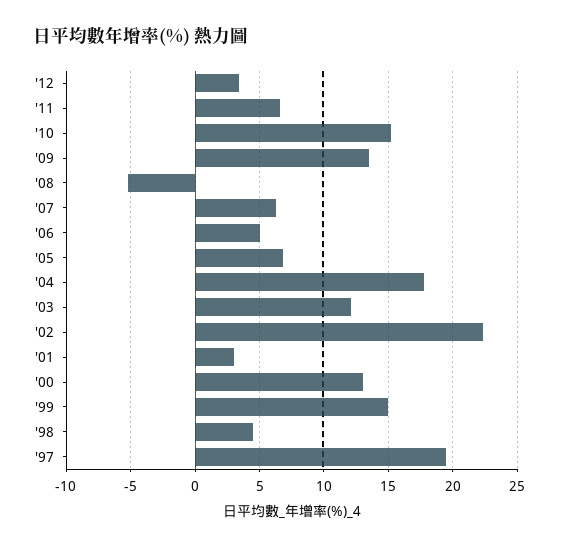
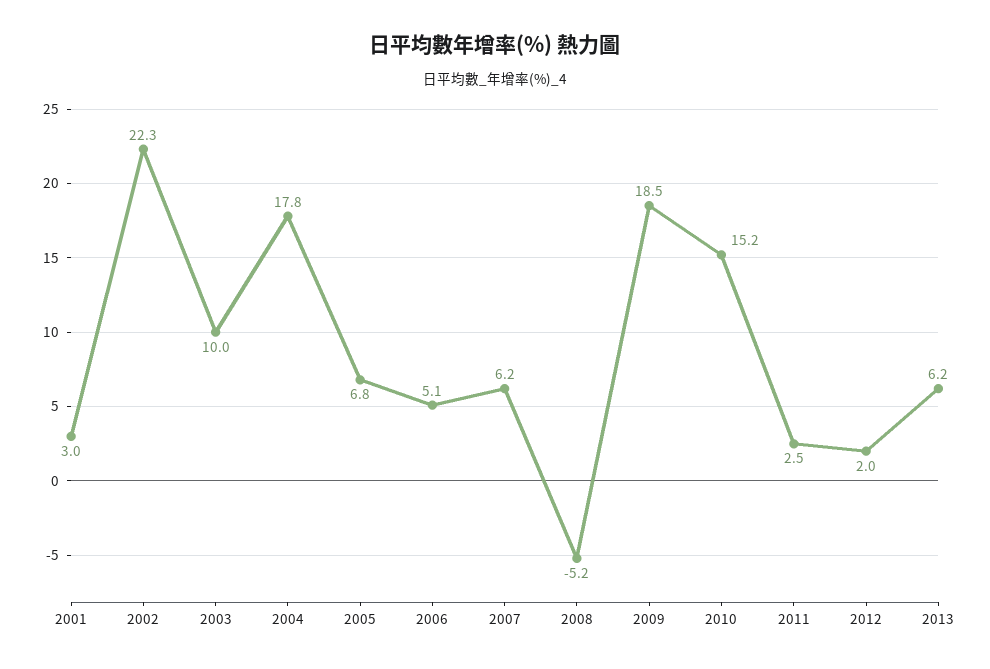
'12: 3.5 -> 2
'11: 6.5 -> 2.5
'09: 13.5 -> 18.5
'03: 12 -> 10
'00: 13 -> none
'99: 15 -> none
'98: 4.5 -> none
'97: 19.5 -> none
2013: none -> 6.2

